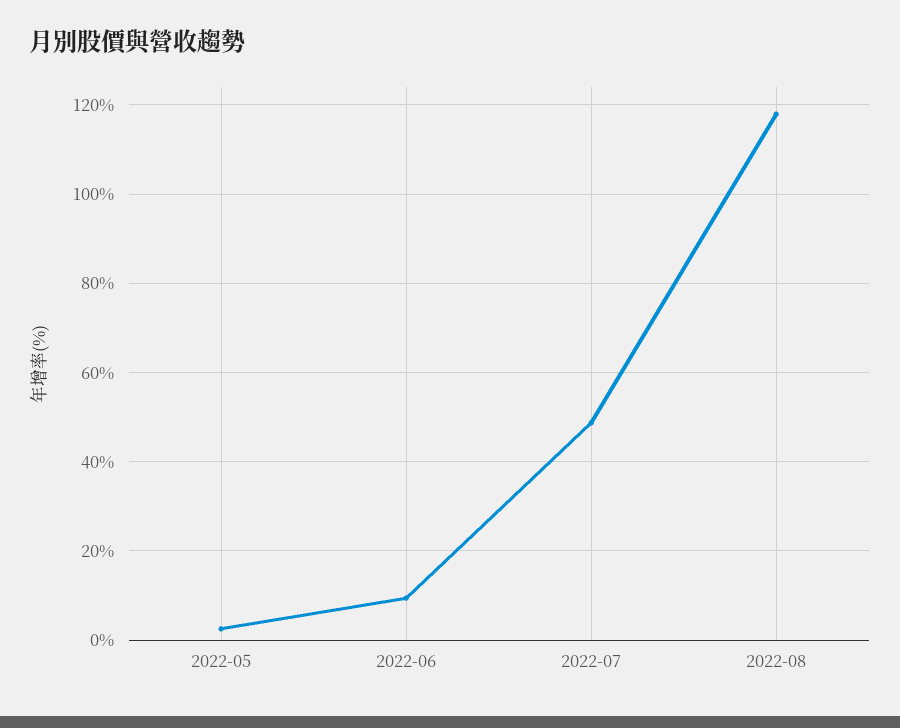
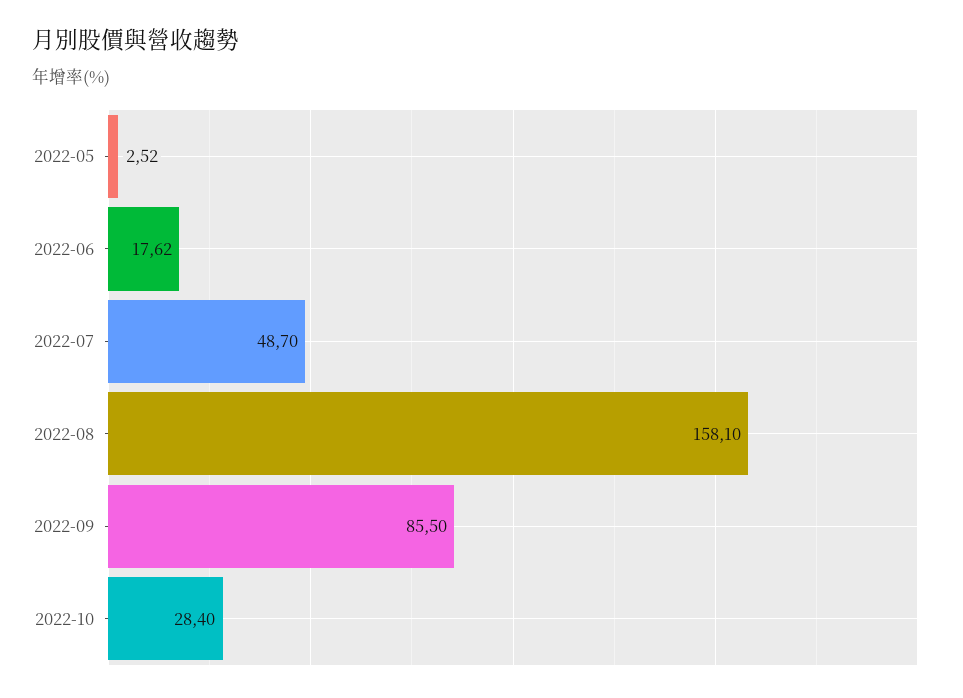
2022-06: 10 -> 17.62
2022-08: 118 -> 158.1
2022-09: none -> 85.5
2022-10: none -> 28.4

